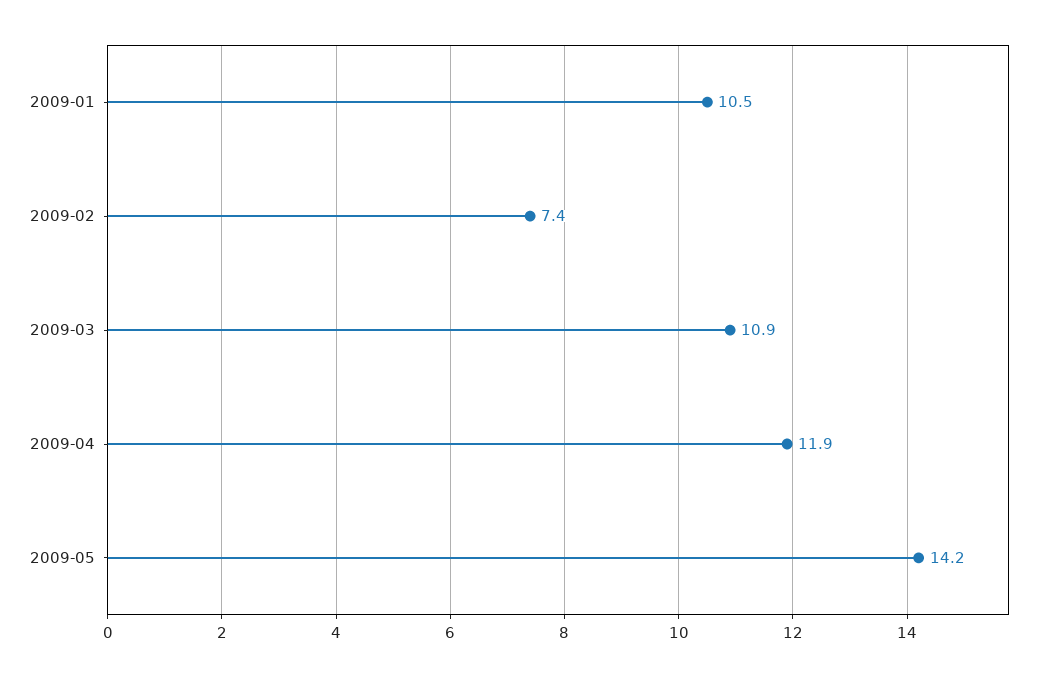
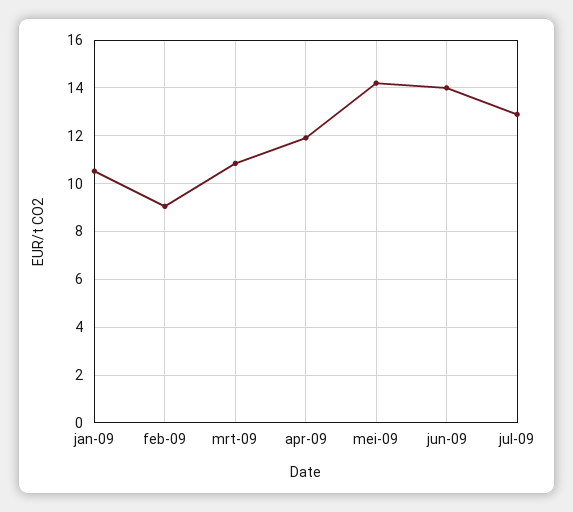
2009-02: 7.4 -> 9
jun-09: none -> 14
jul-09: none -> 13

